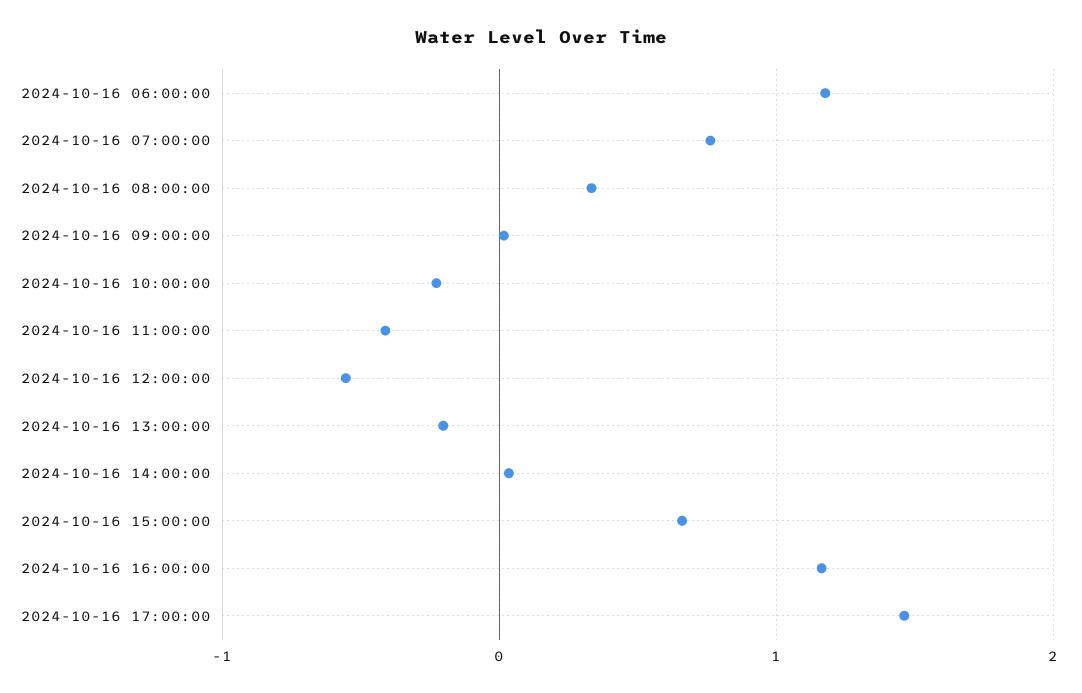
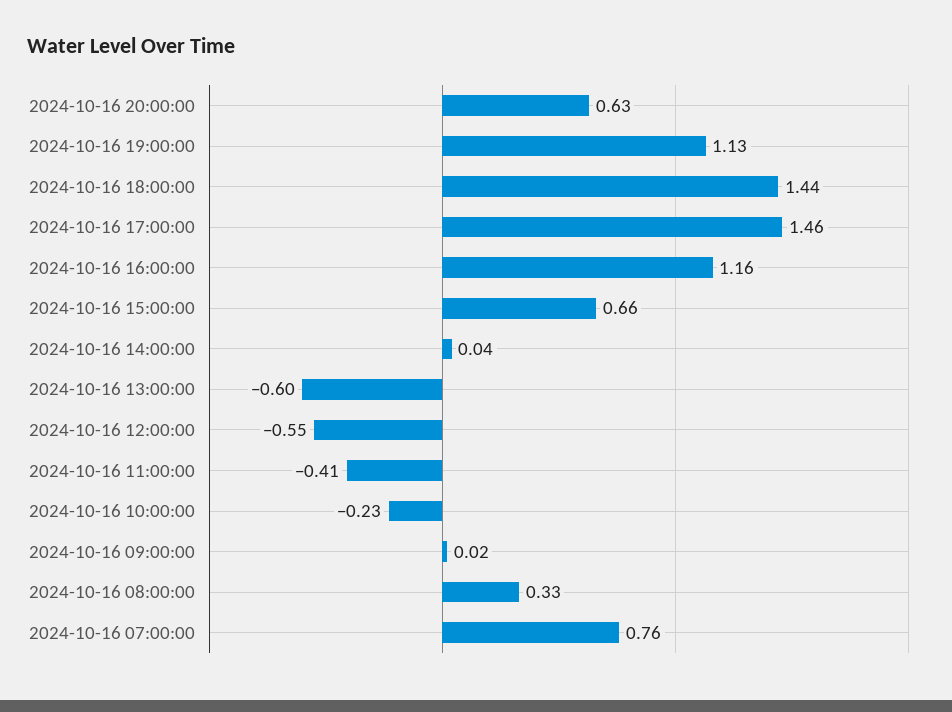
2024-10-16 06:00:00: 1.2 -> none
2024-10-16 13:00:00: -0.2 -> -0.6
2024-10-16 20:00:00: none -> 0.63
2024-10-16 19:00:00: none -> 1.13
2024-10-16 18:00:00: none -> 1.44

